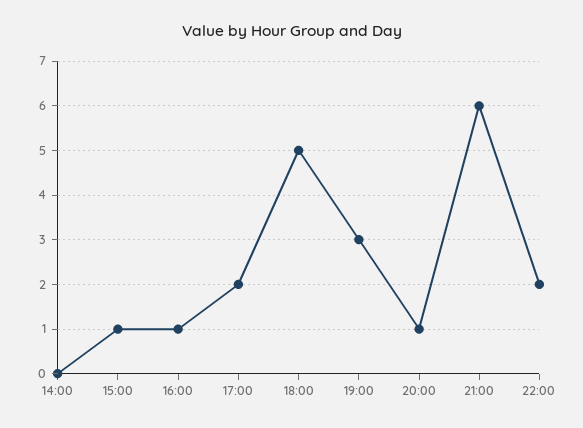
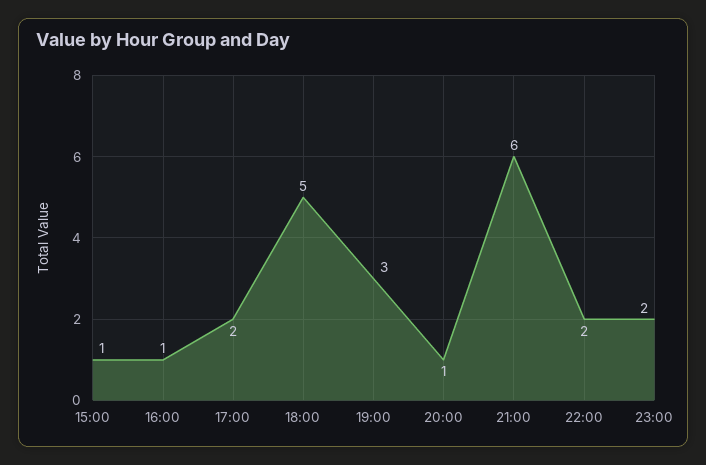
14:00: 0 -> none
23:00: none -> 2

